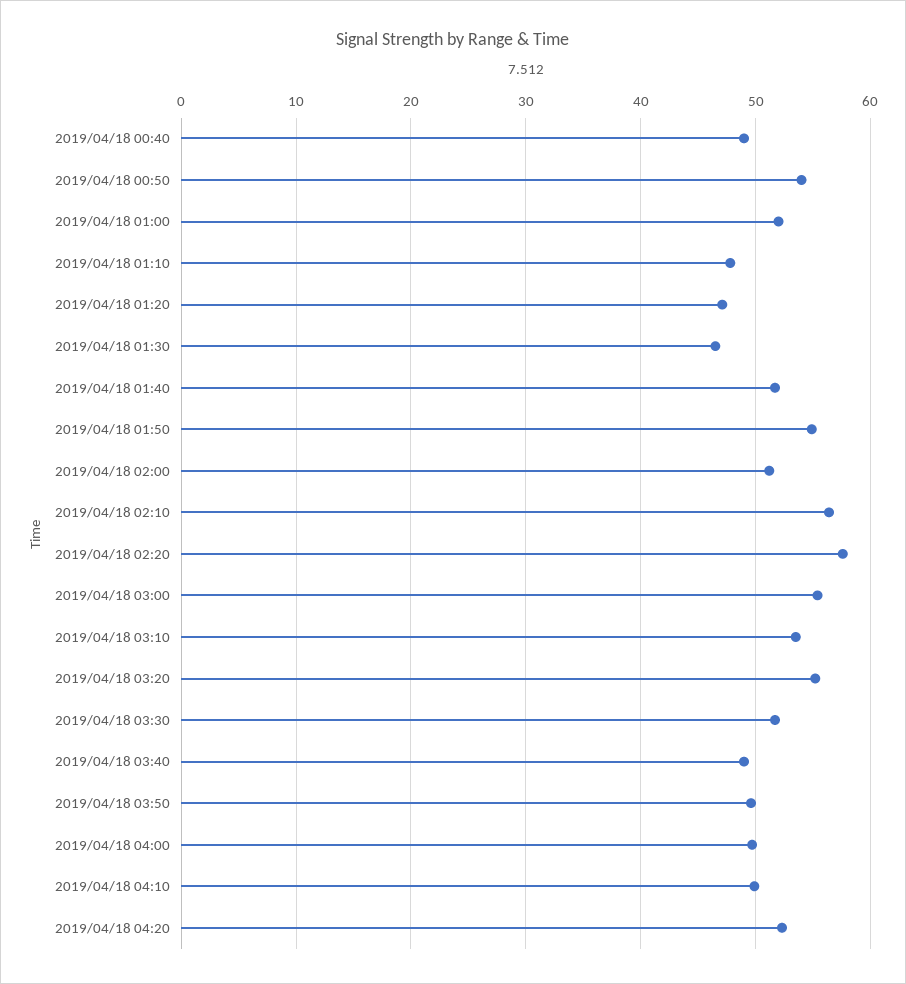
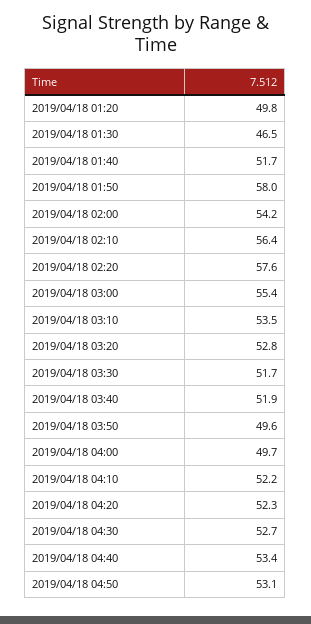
2019/04/18 00:40: 49 -> none
2019/04/18 00:50: 54 -> none
2019/04/18 01:00: 52 -> none
2019/04/18 01:10: 48 -> none
2019/04/18 01:20: 47 -> 49.8
2019/04/18 01:50: 55 -> 58
2019/04/18 02:00: 51 -> 54.2
2019/04/18 03:20: 55 -> 52.8
2019/04/18 03:40: 49 -> 51.9
2019/04/18 04:10: 50 -> 52.2
2019/04/18 04:30: none -> 52.7
2019/04/18 04:40: none -> 53.4
2019/04/18 04:50: none -> 53.1

